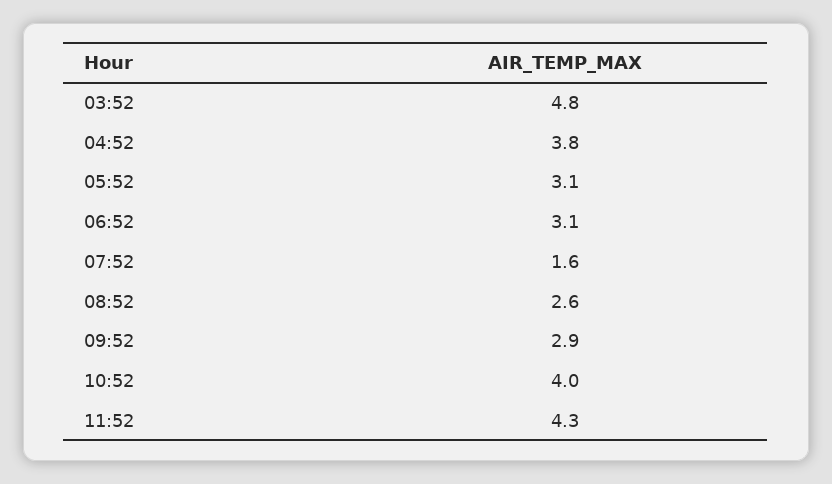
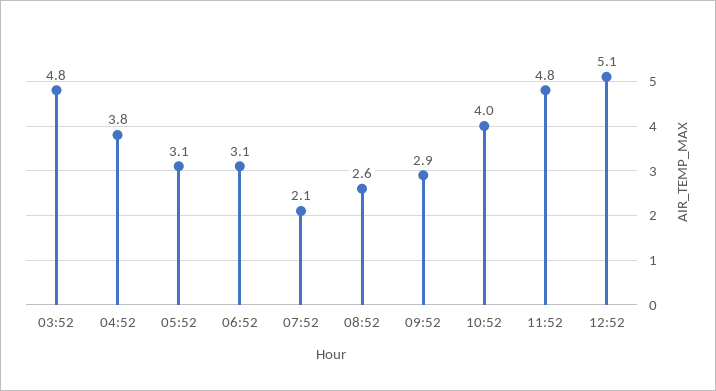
07:52: 1.6 -> 2.1
11:52: 4.3 -> 4.8
12:52: none -> 5.1

